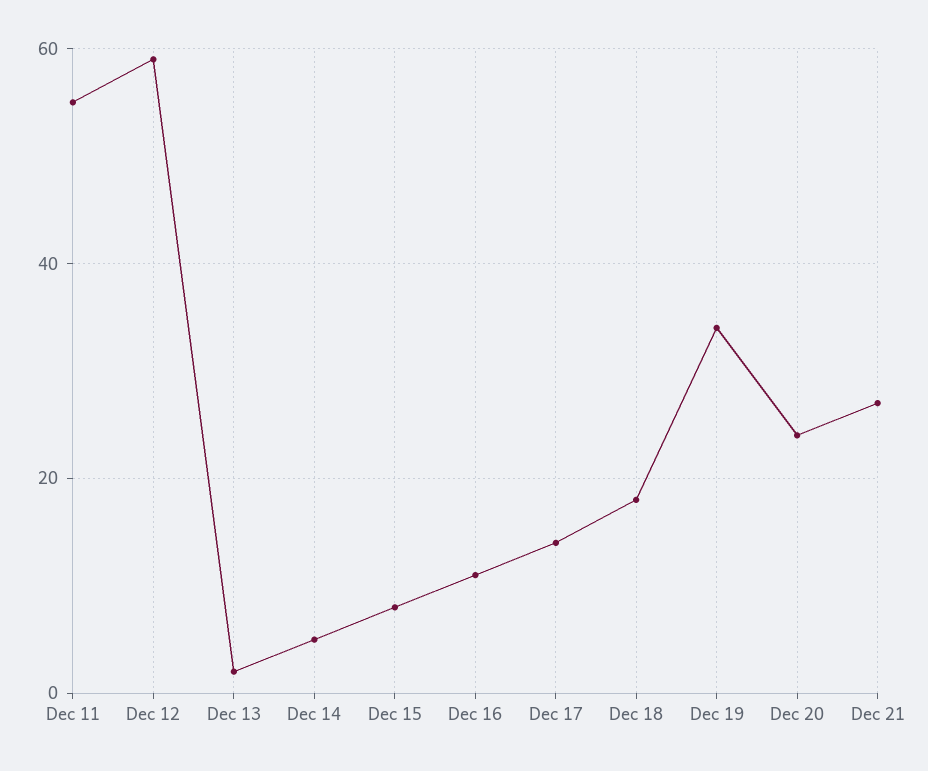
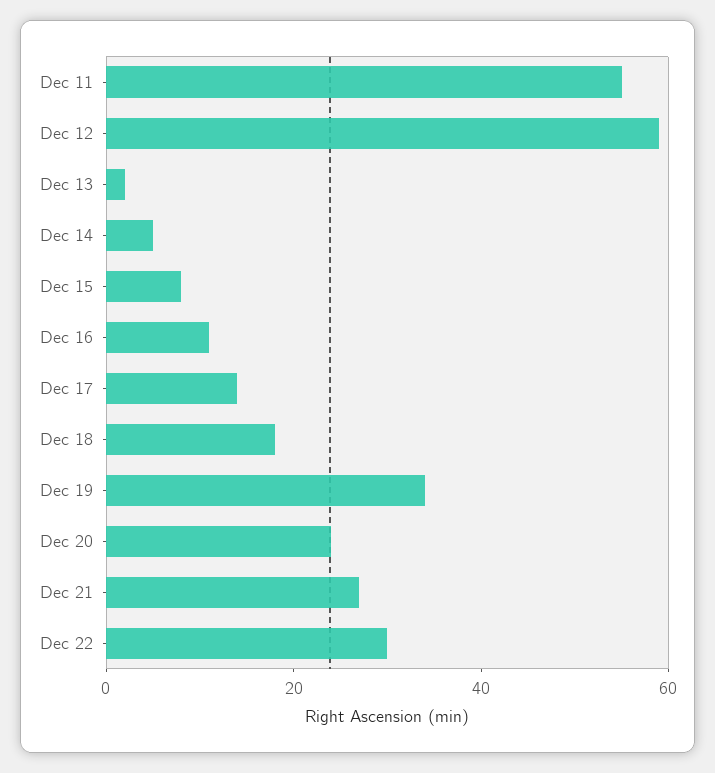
Dec 22: none -> 30

